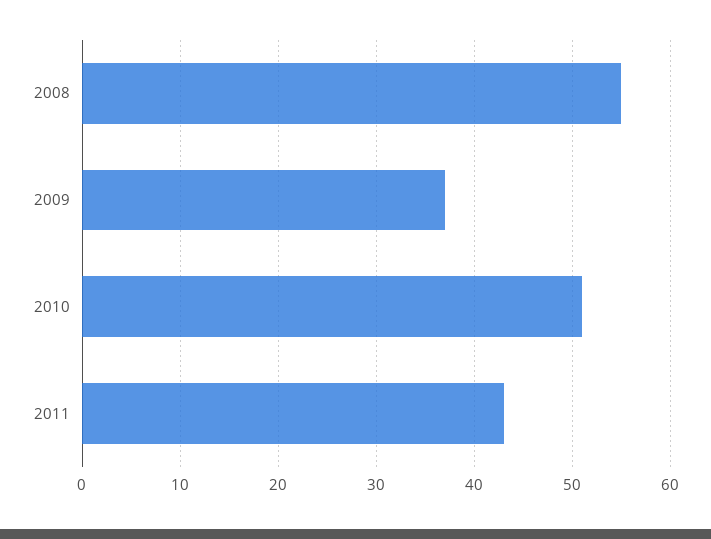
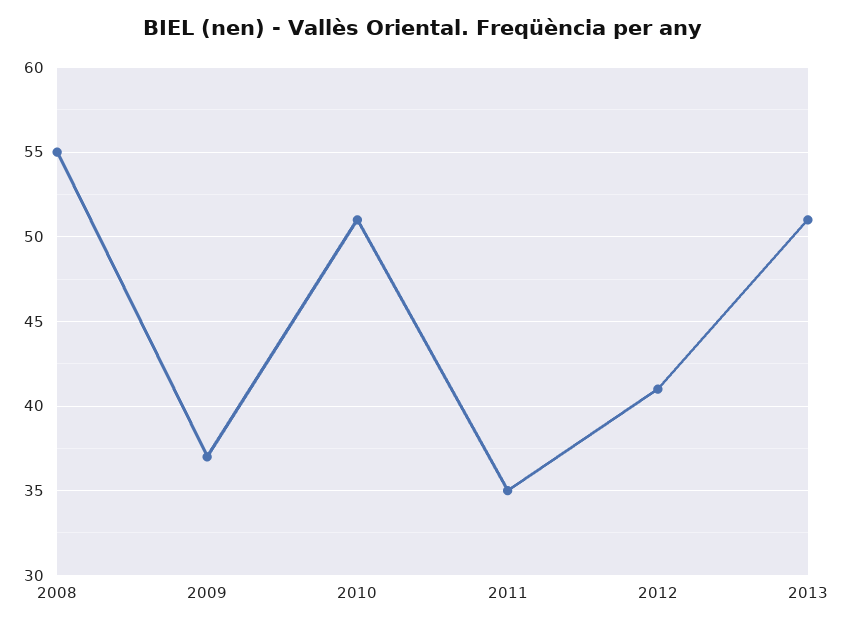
2011: 43 -> 35
2012: none -> 41
2013: none -> 51

